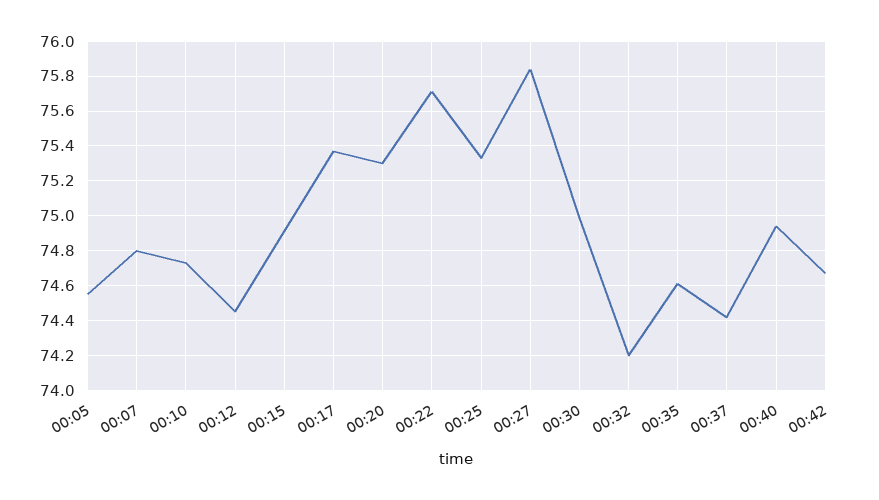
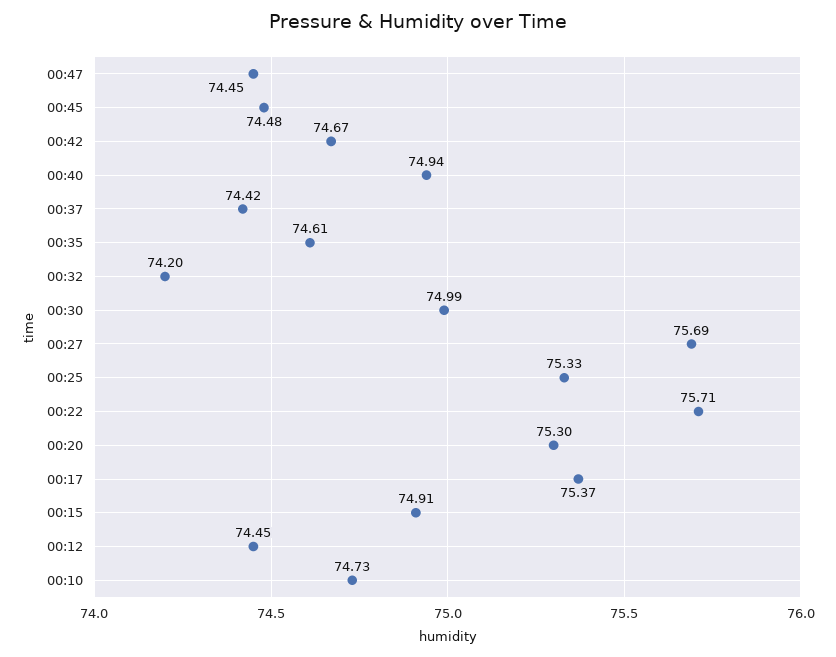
00:05: 74.55 -> none
00:07: 74.8 -> none
00:27: 75.85 -> 75.69
00:47: none -> 74.45
00:45: none -> 74.48

